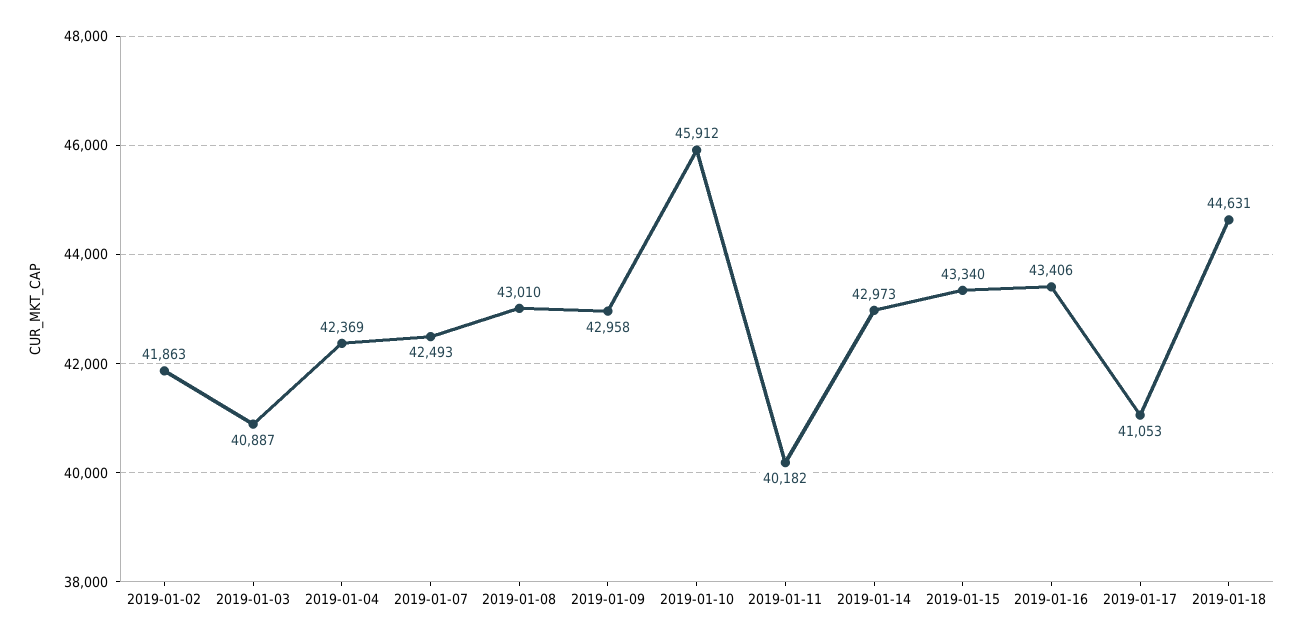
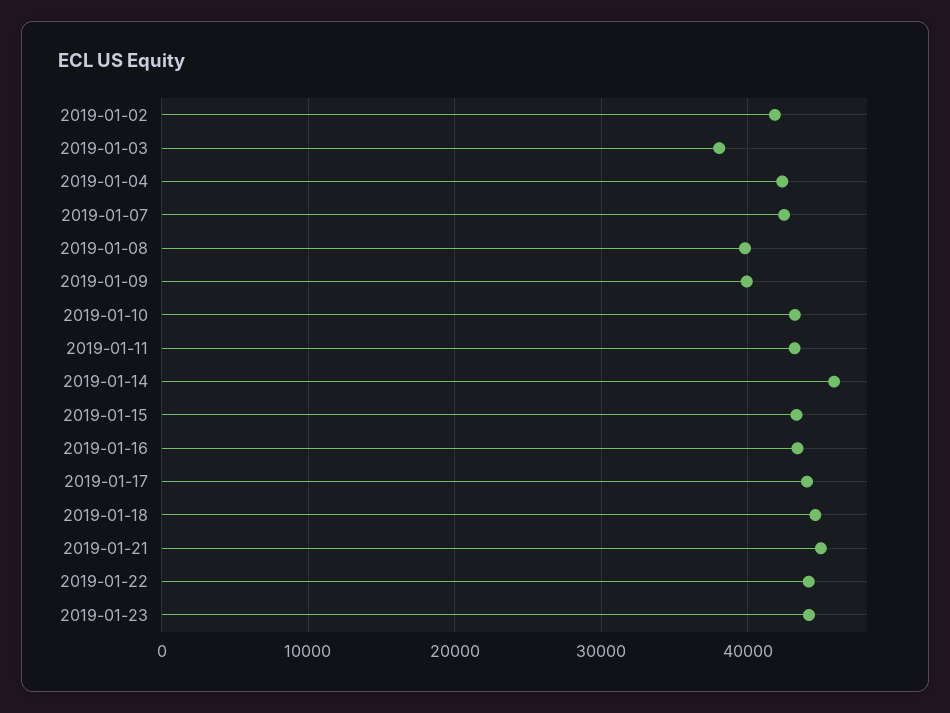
2019-01-03: 40887 -> 38000
2019-01-08: 43010 -> 40000
2019-01-09: 42958 -> 40000
2019-01-10: 45912 -> 43000
2019-01-11: 40182 -> 43000
2019-01-14: 42973 -> 46000
2019-01-17: 41053 -> 44000
2019-01-21: none -> 45000
2019-01-22: none -> 44000
2019-01-23: none -> 44000

